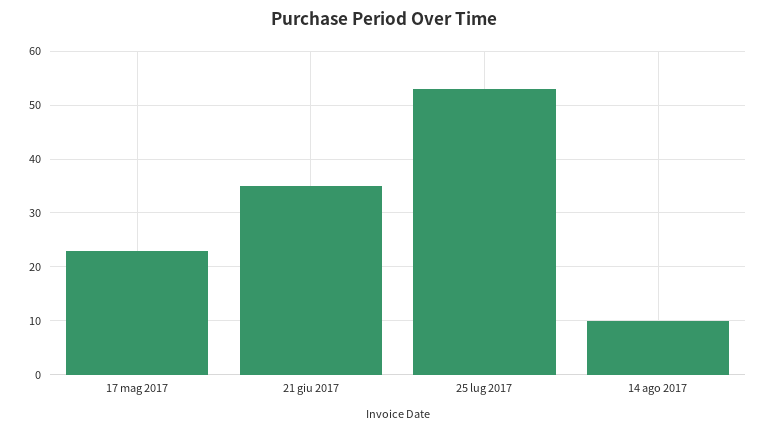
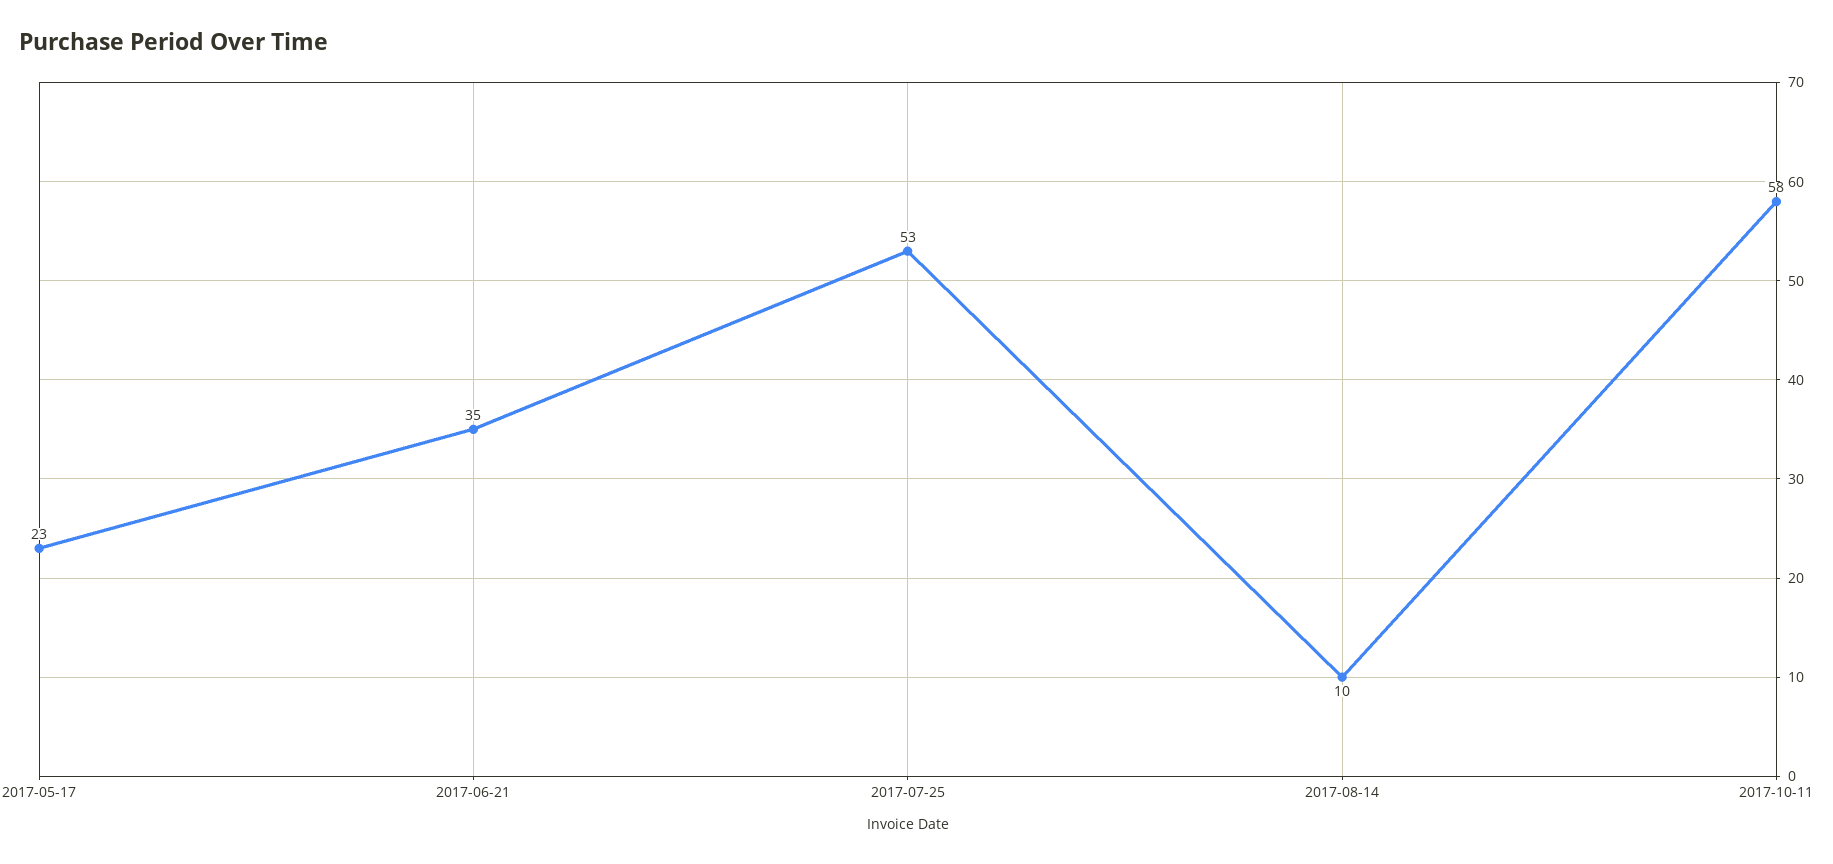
2017-10-11: none -> 58

